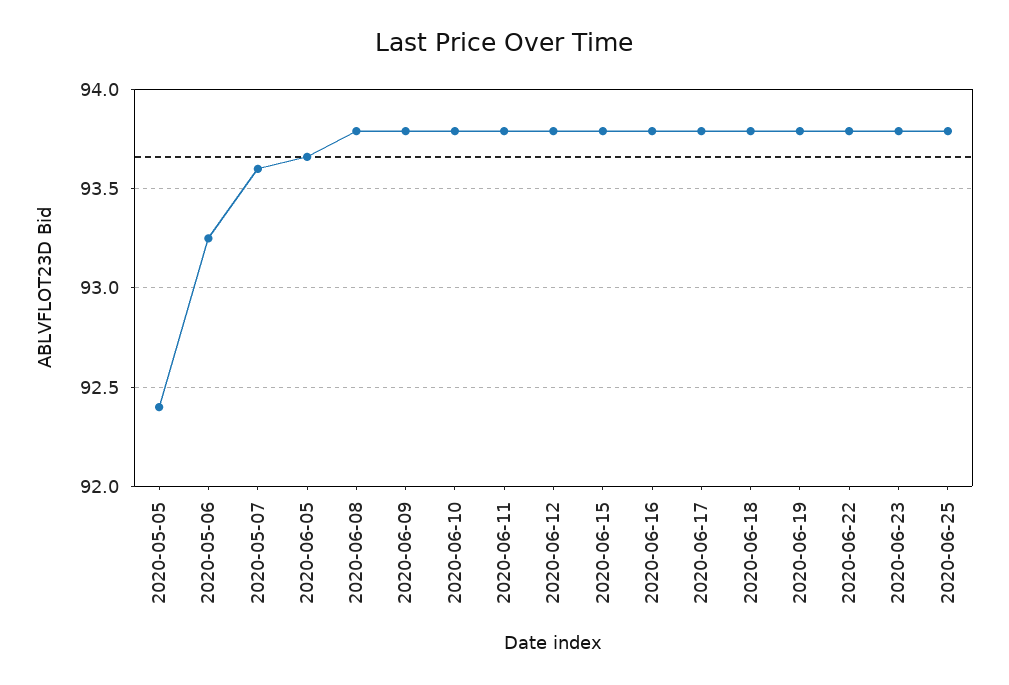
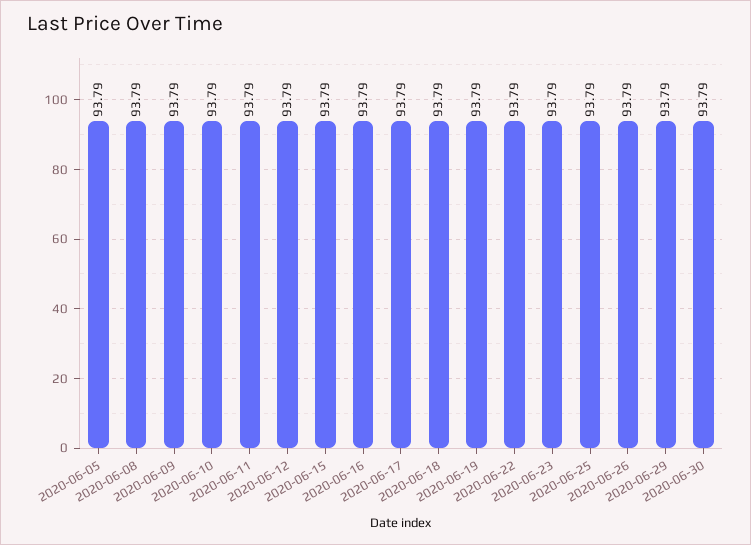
2020-05-05: 92.4 -> none
2020-05-06: 93.25 -> none
2020-05-07: 93.6 -> none
2020-06-05: 93.65 -> 93.79
2020-06-26: none -> 93.79
2020-06-29: none -> 93.79
2020-06-30: none -> 93.79

